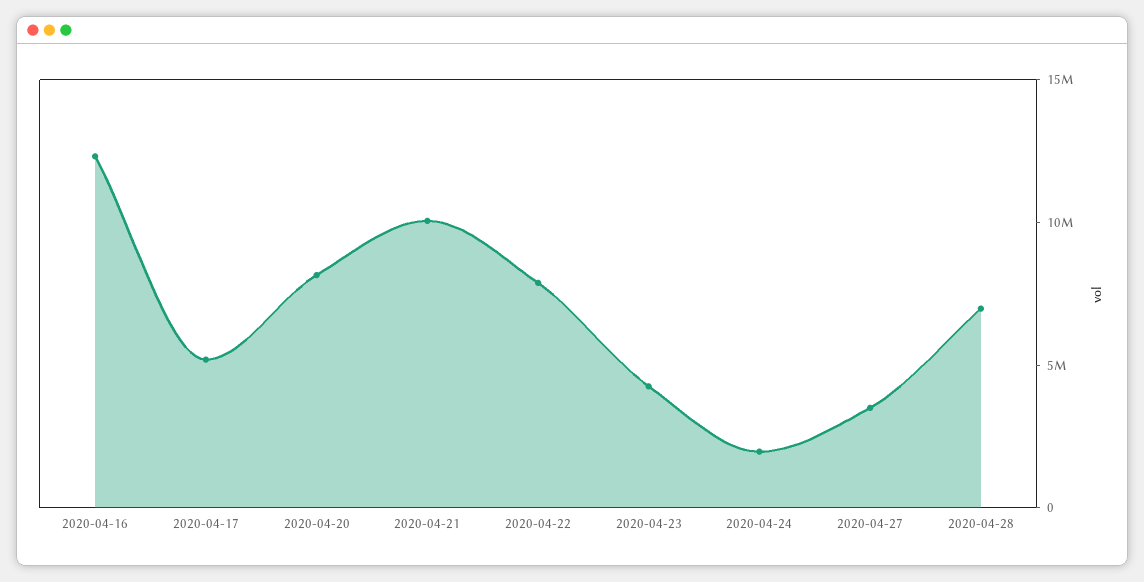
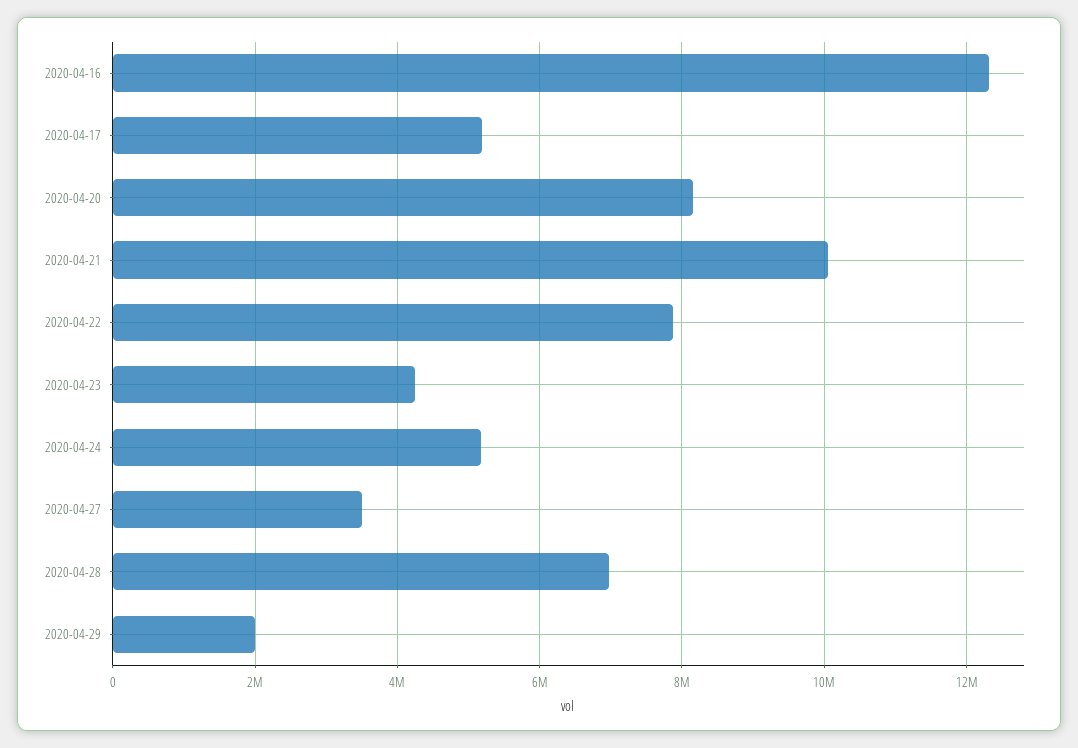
2020-04-24: 2000000 -> 5200000
2020-04-29: none -> 2000000

